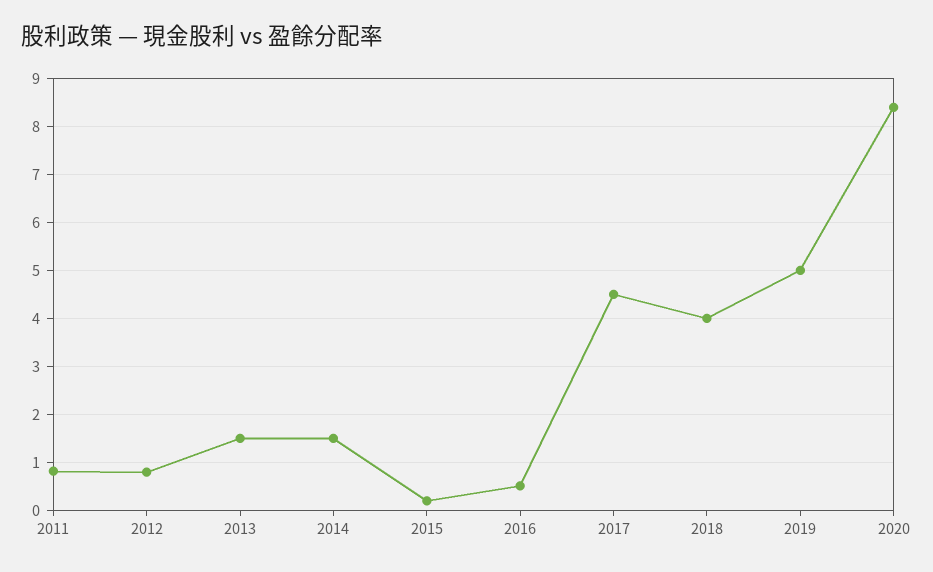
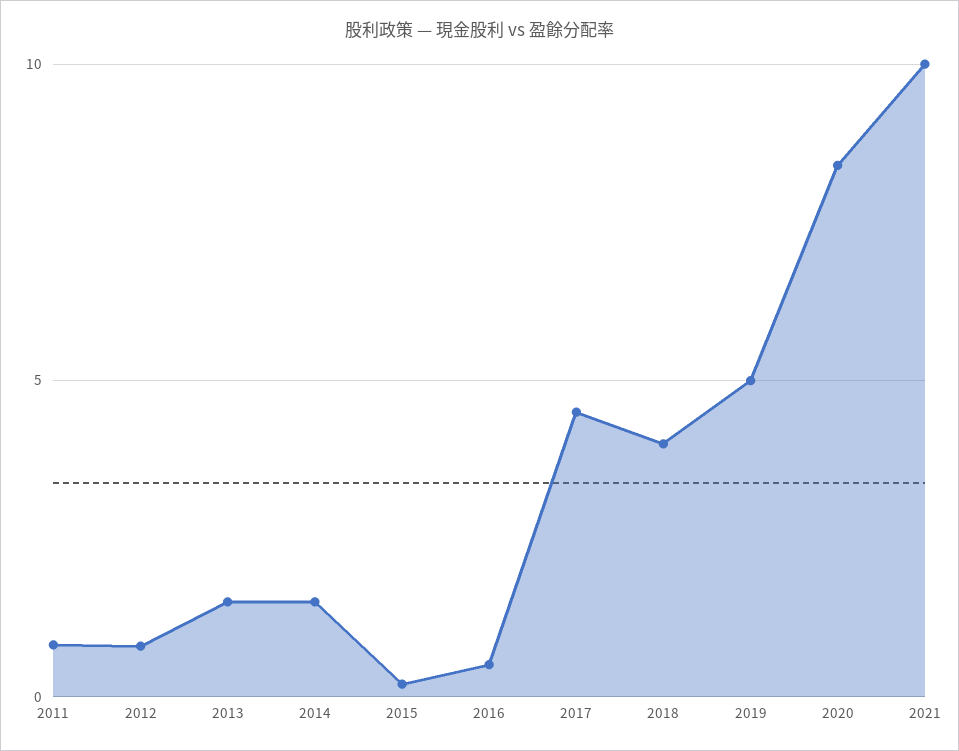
2021: none -> 10

